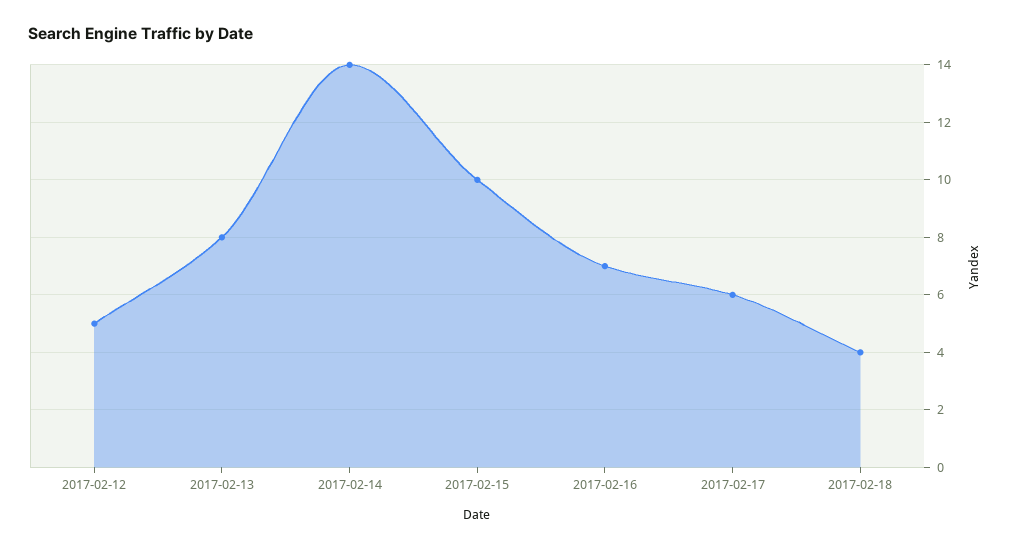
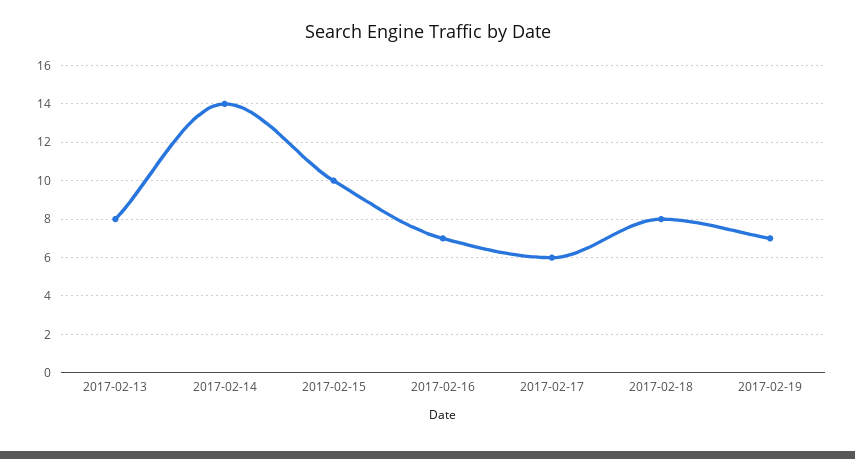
2017-02-12: 5 -> none
2017-02-18: 4 -> 8
2017-02-19: none -> 7

